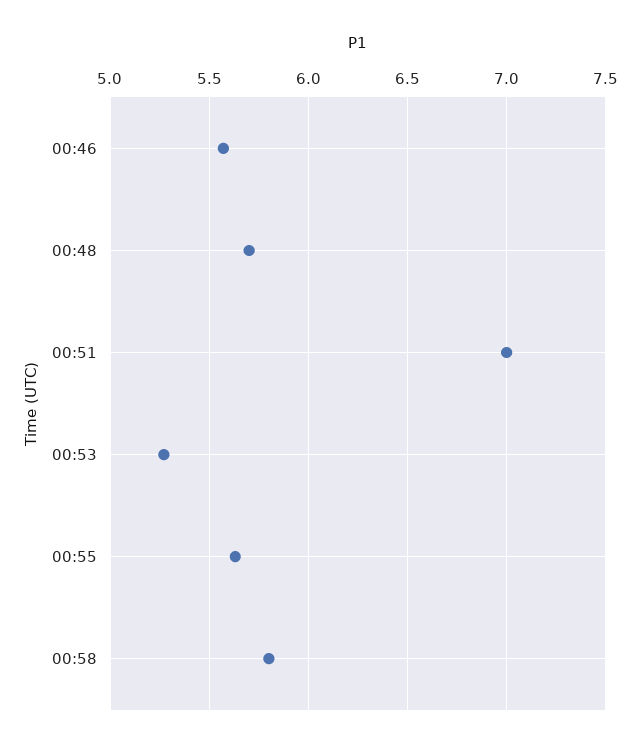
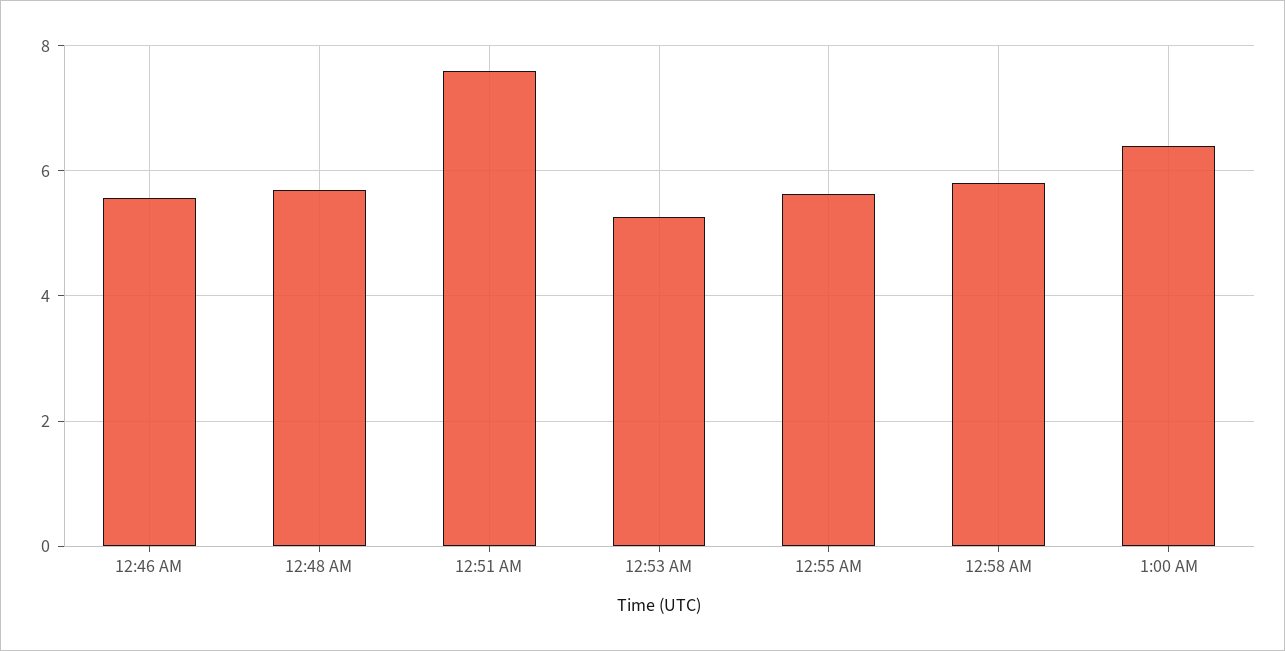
00:51: 7 -> 7.6
1:00 AM: none -> 6.4

